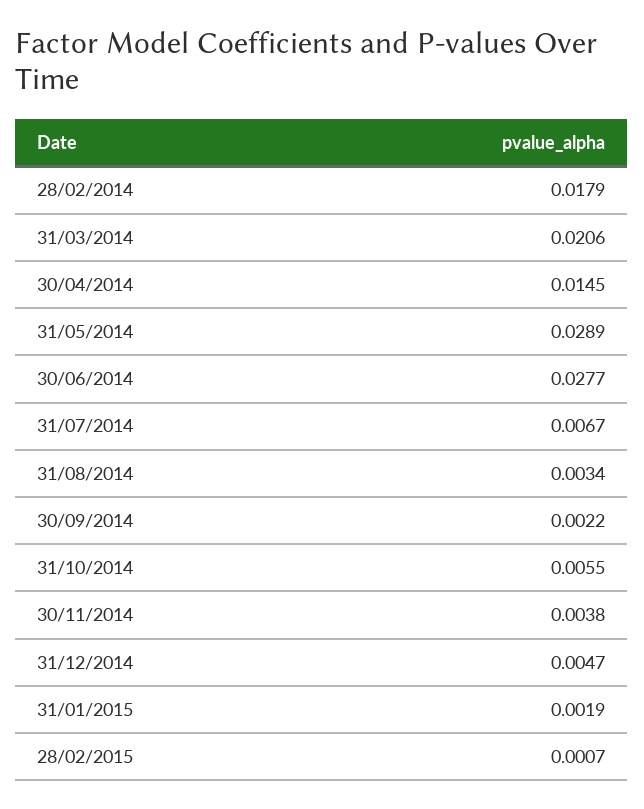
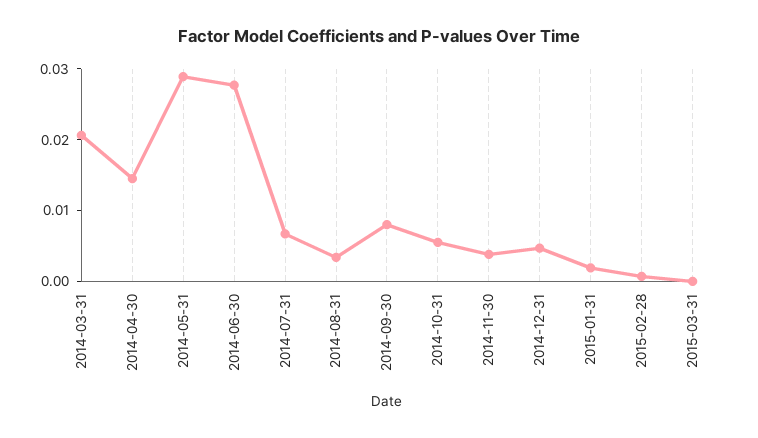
28/02/2014: 0.0179 -> none
30/09/2014: 0.0022 -> 0.008
2015-03-31: none -> 0

